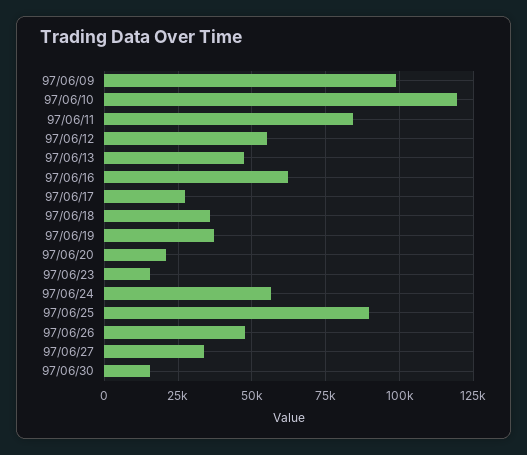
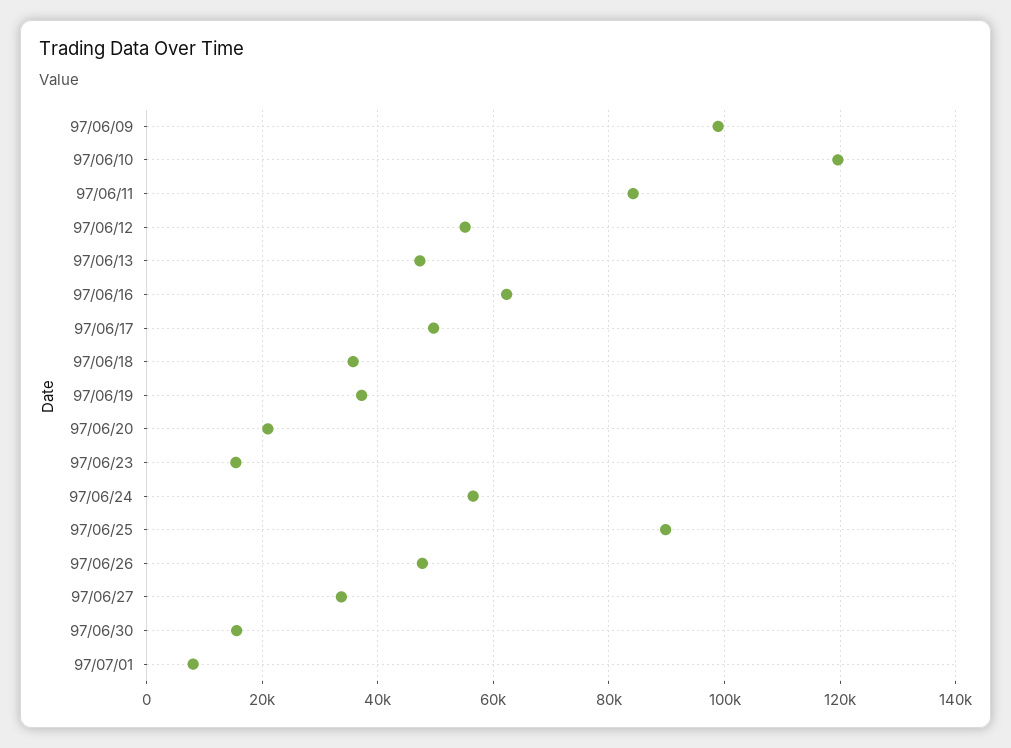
97/06/17: 27500 -> 50000
97/07/01: none -> 8000

